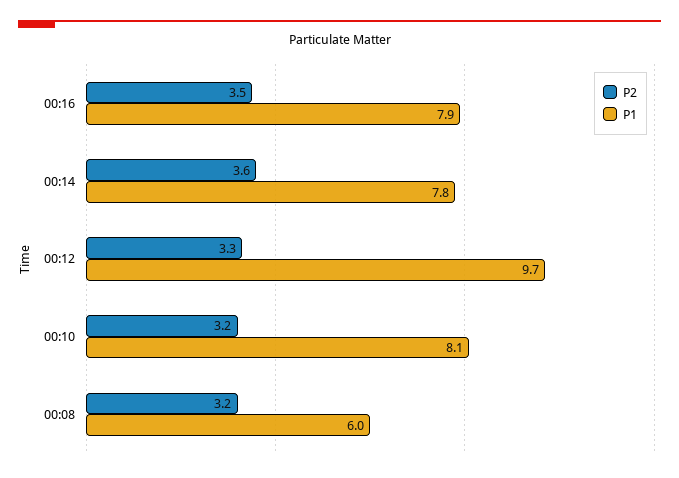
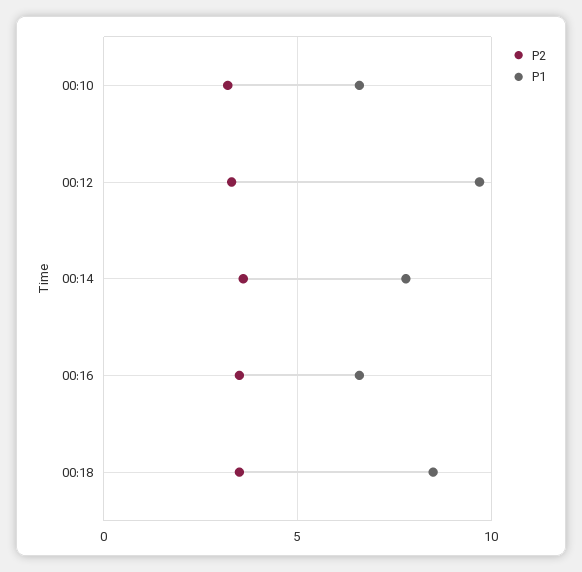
P1, 00:16: 7.9 -> 6.5
P1, 00:10: 8.1 -> 6.5
P2, 00:08: 3.2 -> none
P1, 00:08: 6 -> none
P2, 00:18: none -> 3.5
P1, 00:18: none -> 8.5

